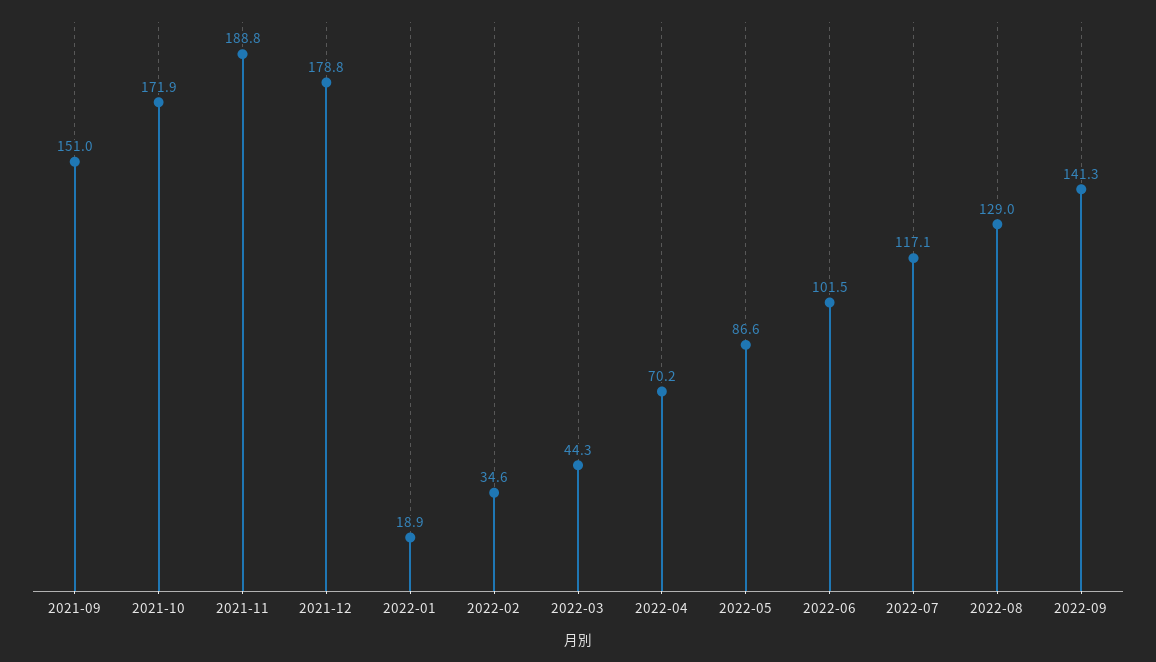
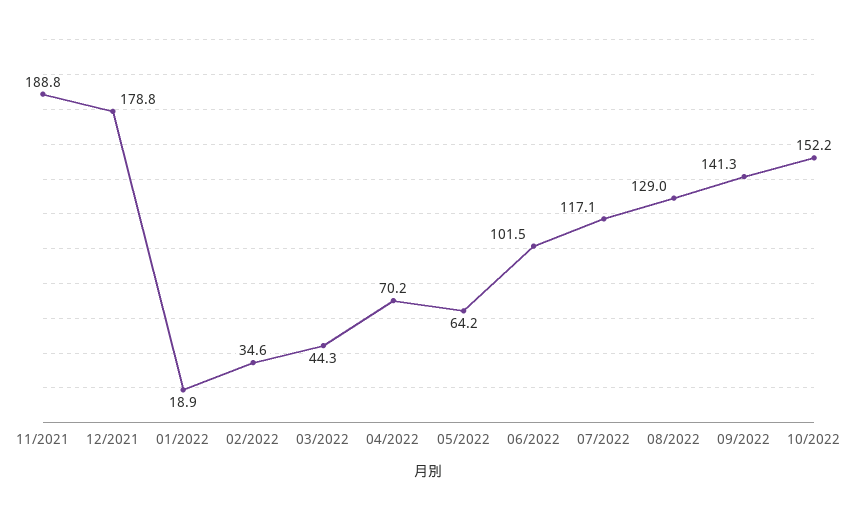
2021-09: 151 -> none
2021-10: 171.9 -> none
2022-05: 86.6 -> 64.2
10/2022: none -> 152.2

